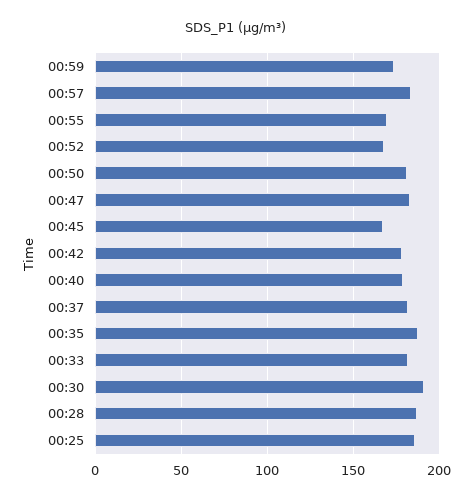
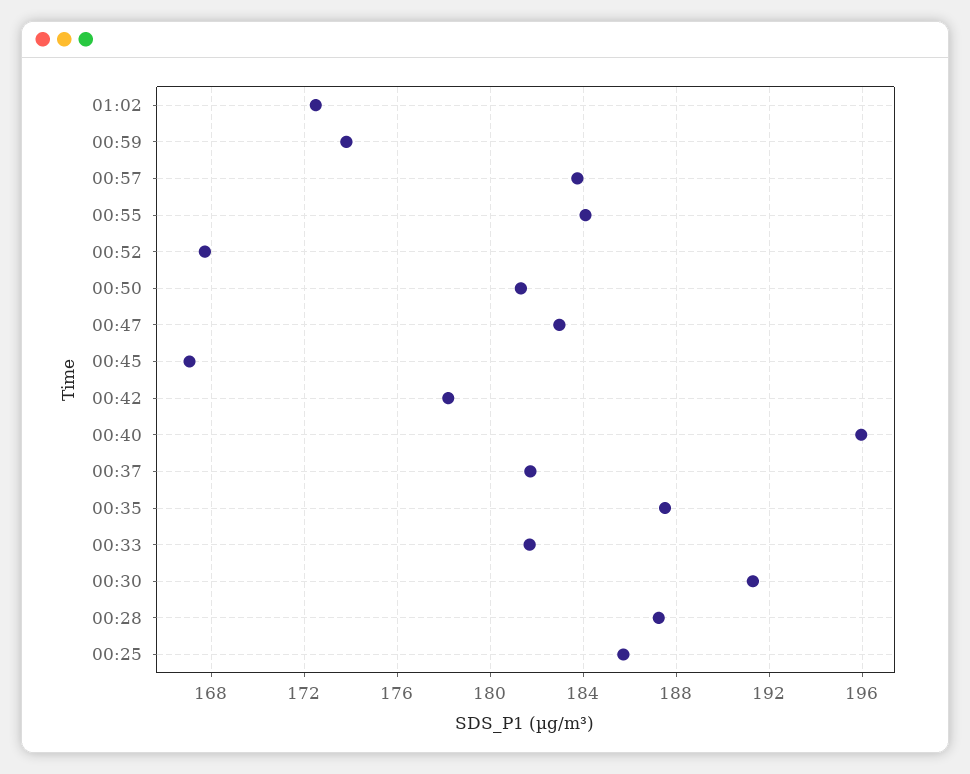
00:55: 170 -> 184
00:40: 180 -> 196
01:02: none -> 172.5

